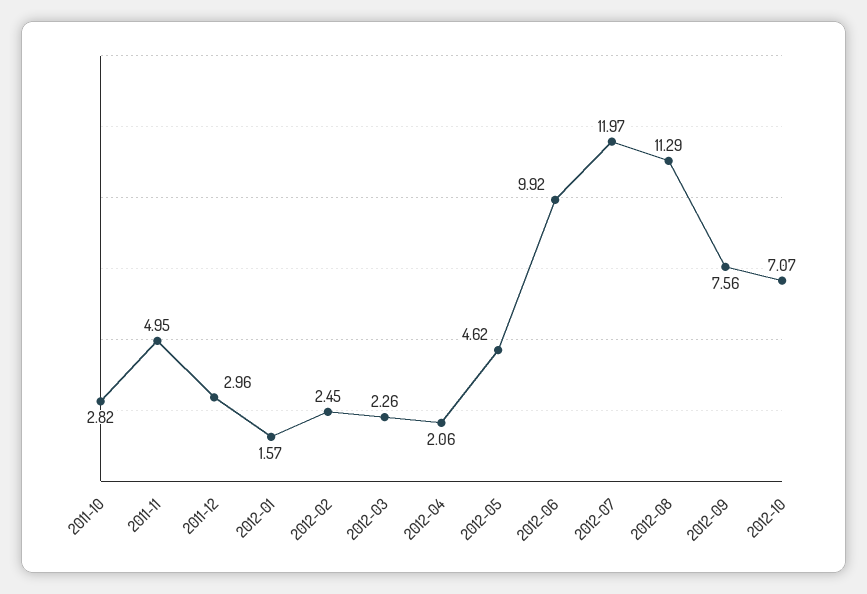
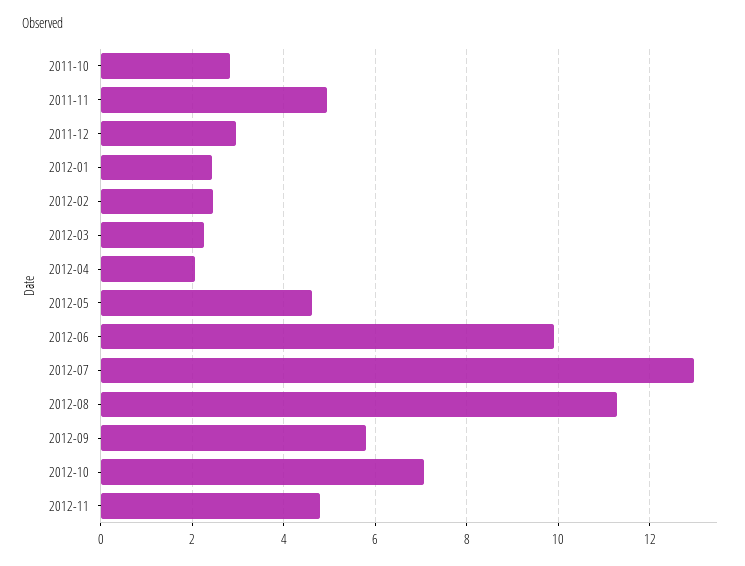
2012-01: 1.57 -> 2.4
2012-07: 11.97 -> 13
2012-09: 7.56 -> 5.8
2012-11: none -> 4.8

